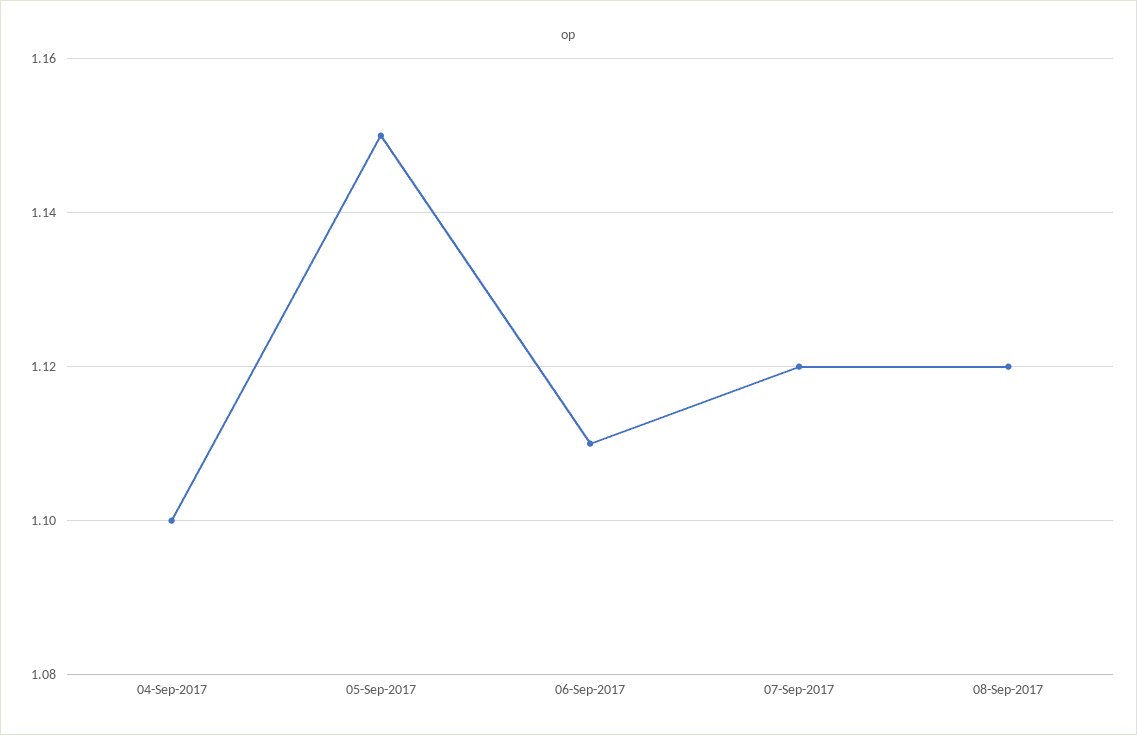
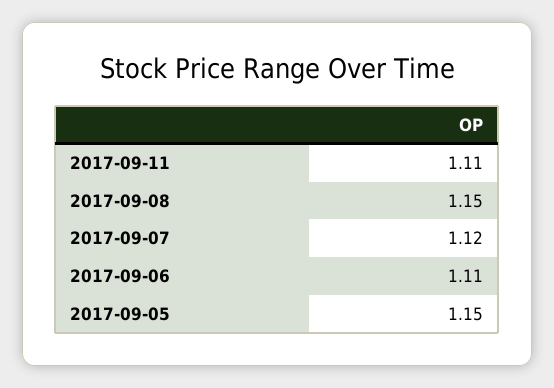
04-Sep-2017: 1.1 -> none
08-Sep-2017: 1.12 -> 1.15
2017-09-11: none -> 1.11

